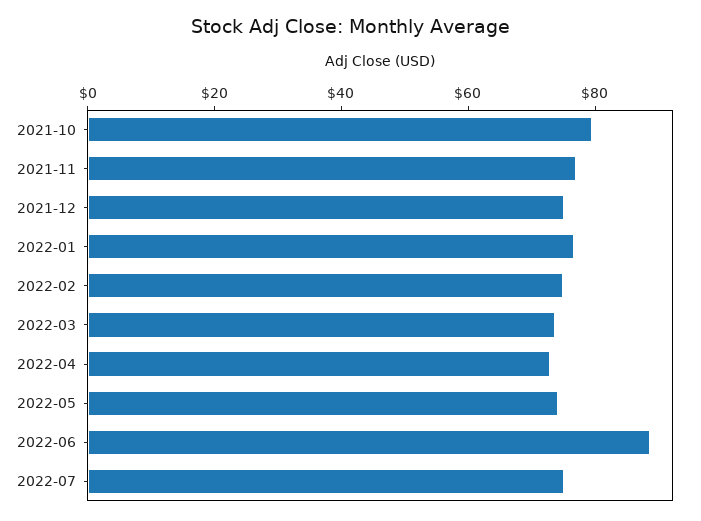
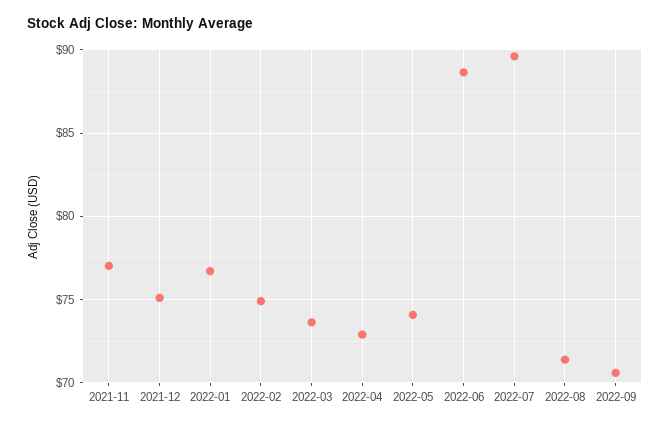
2021-10: 80 -> none
2022-07: 75 -> 89.5
2022-08: none -> 71.5
2022-09: none -> 70.5

